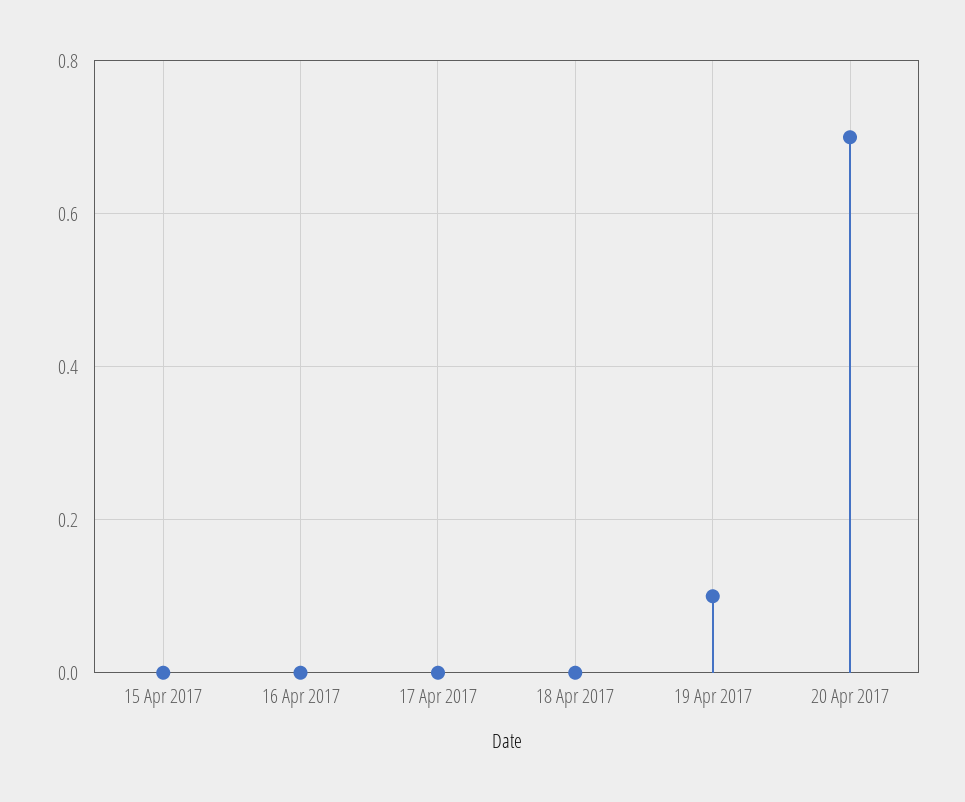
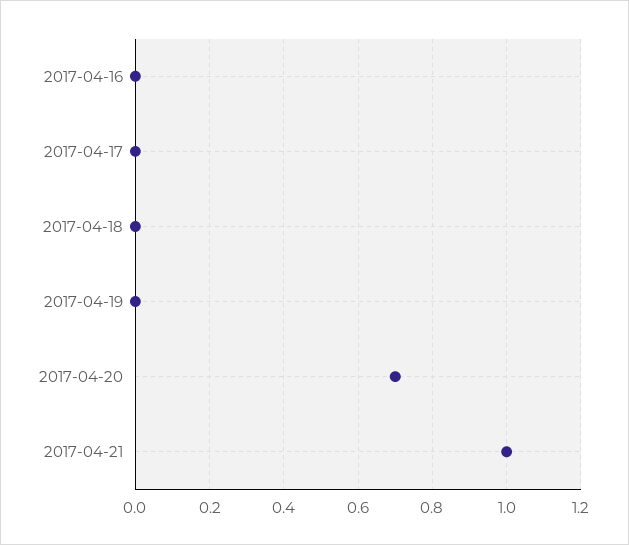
15 Apr 2017: 0 -> none
19 Apr 2017: 0.1 -> 0
2017-04-21: none -> 1

